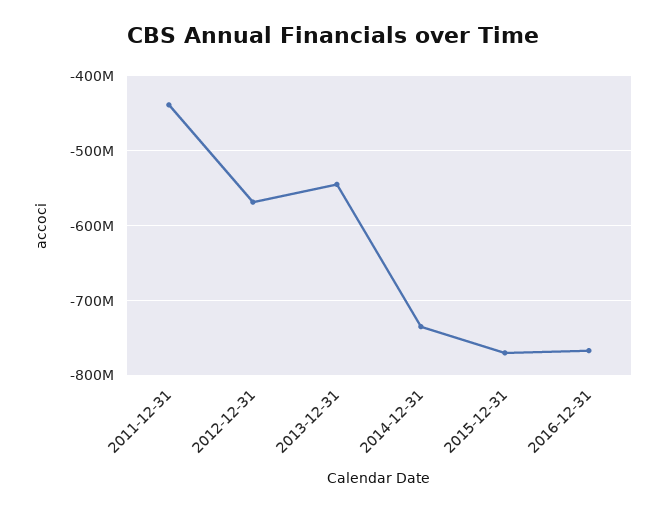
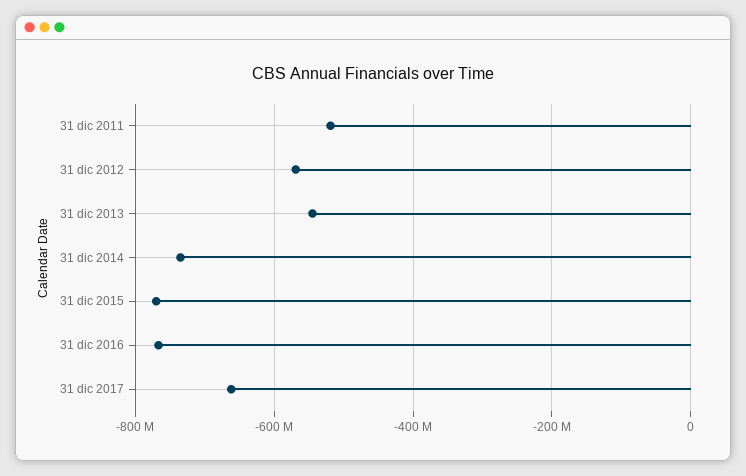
2011-12-31: -440000000 -> -520000000
31 dic 2017: none -> -660000000

